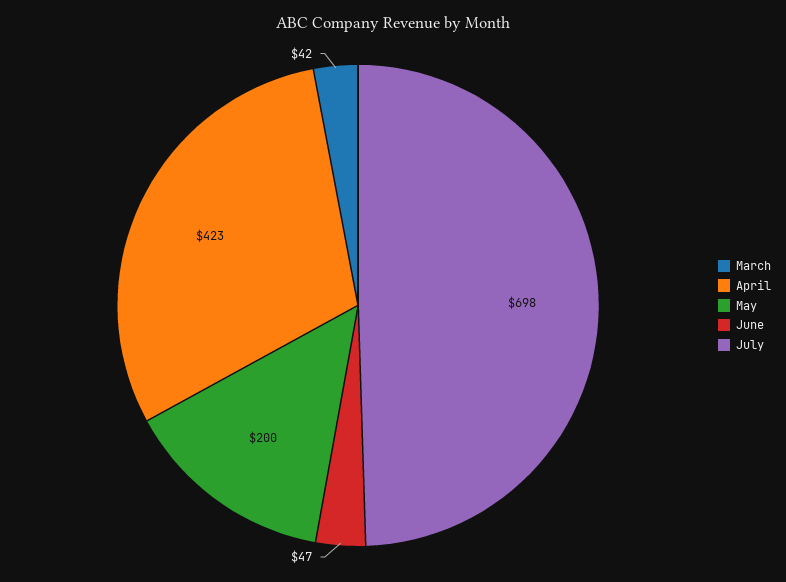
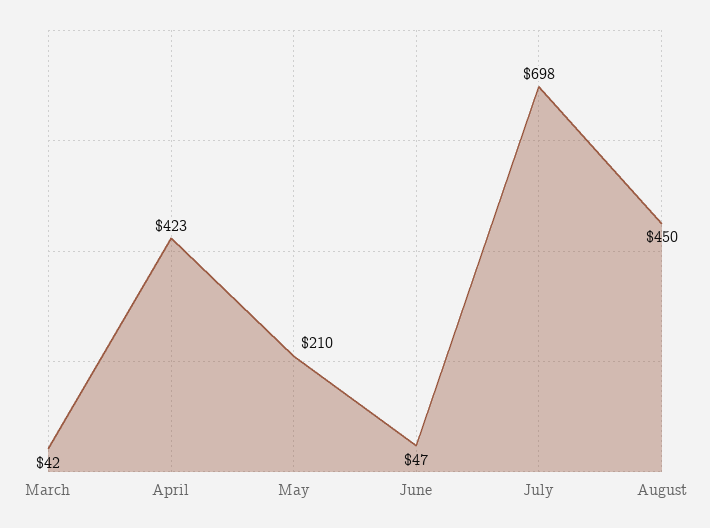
May: 200 -> 210
August: none -> 450

